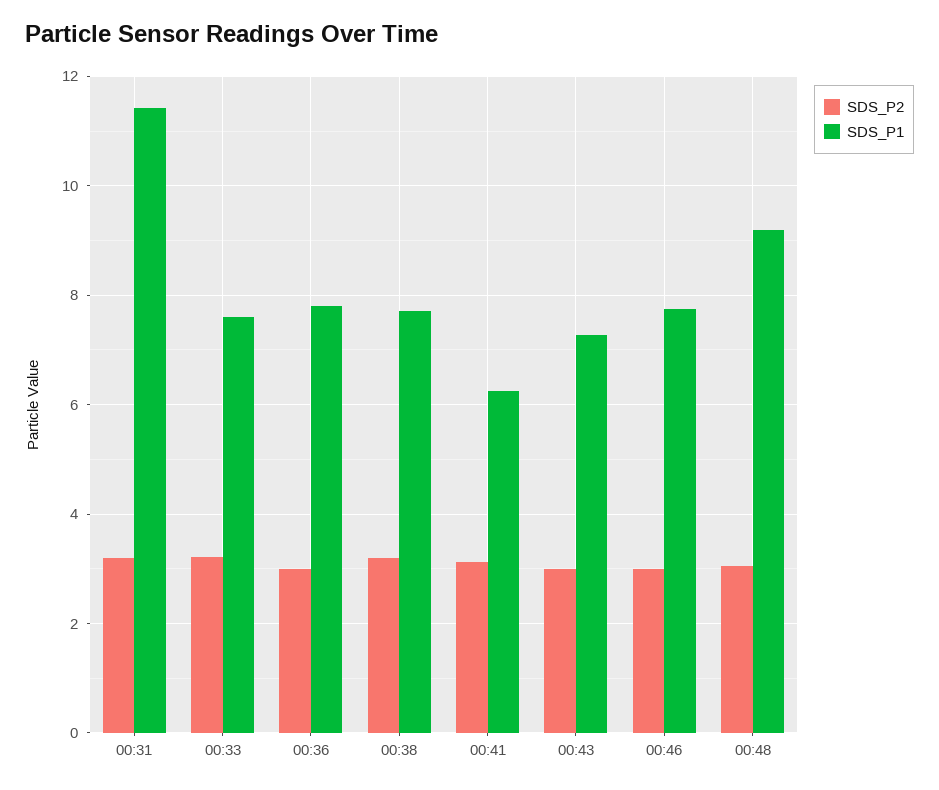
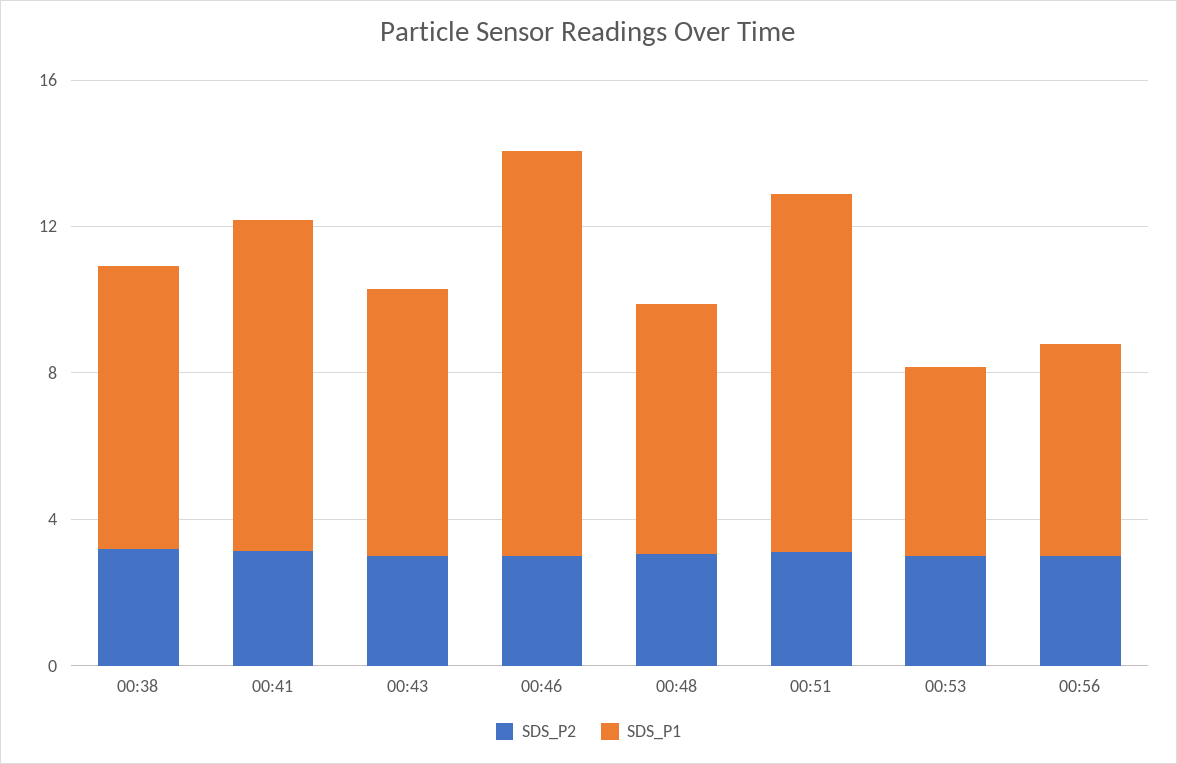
SDS_P2, 00:31: 3.2 -> none
SDS_P1, 00:31: 11.4 -> none
SDS_P2, 00:33: 3.2 -> none
SDS_P1, 00:33: 7.6 -> none
SDS_P2, 00:36: 3 -> none
SDS_P1, 00:36: 7.8 -> none
SDS_P1, 00:41: 6.2 -> 9
SDS_P1, 00:46: 7.8 -> 11
SDS_P1, 00:48: 9.2 -> 7
SDS_P2, 00:51: none -> 3
SDS_P1, 00:51: none -> 10
SDS_P2, 00:53: none -> 3
SDS_P1, 00:53: none -> 5
SDS_P2, 00:56: none -> 3
SDS_P1, 00:56: none -> 6

